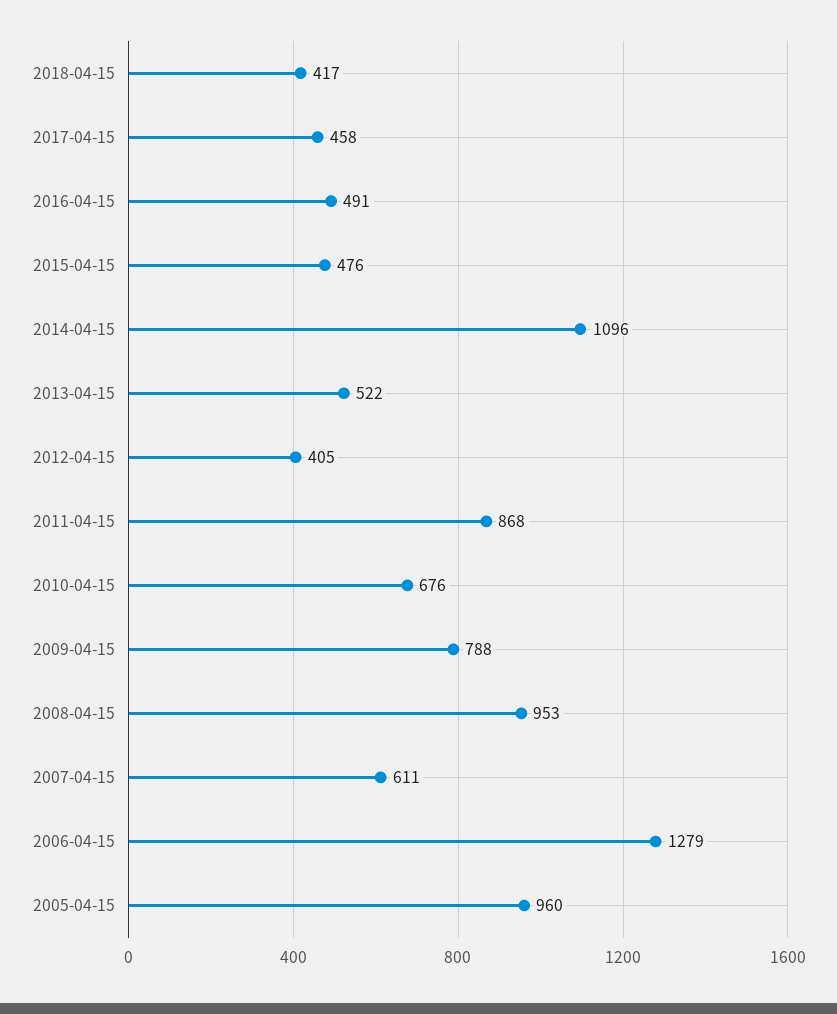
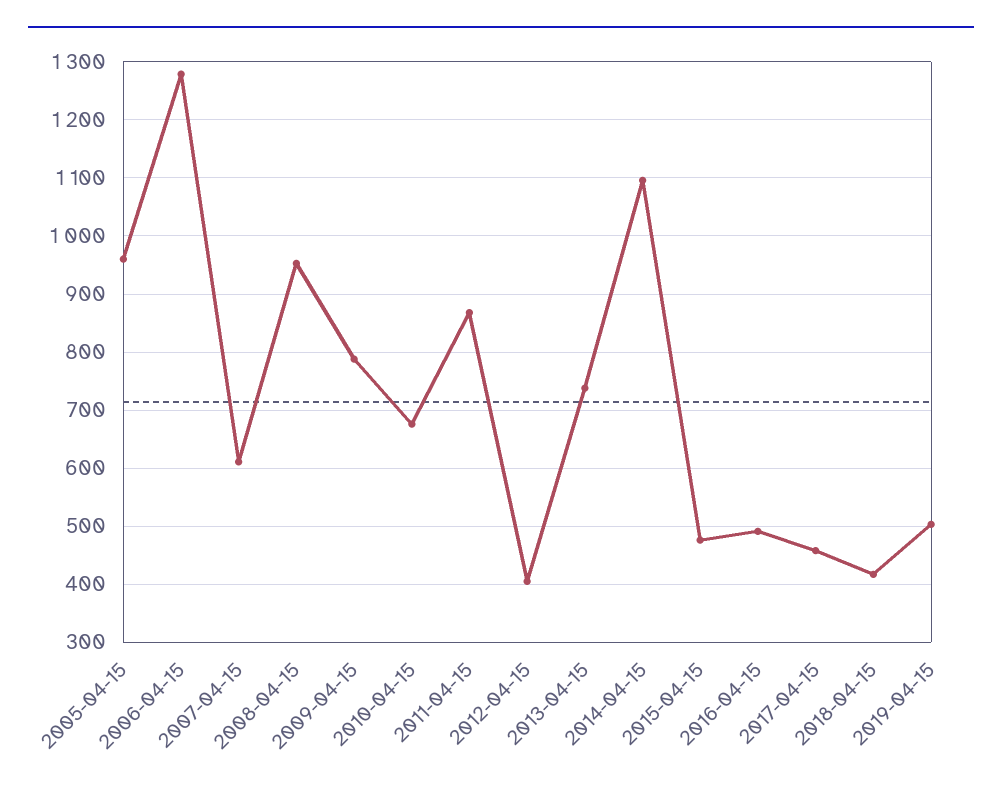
2013-04-15: 522 -> 740
2019-04-15: none -> 500

